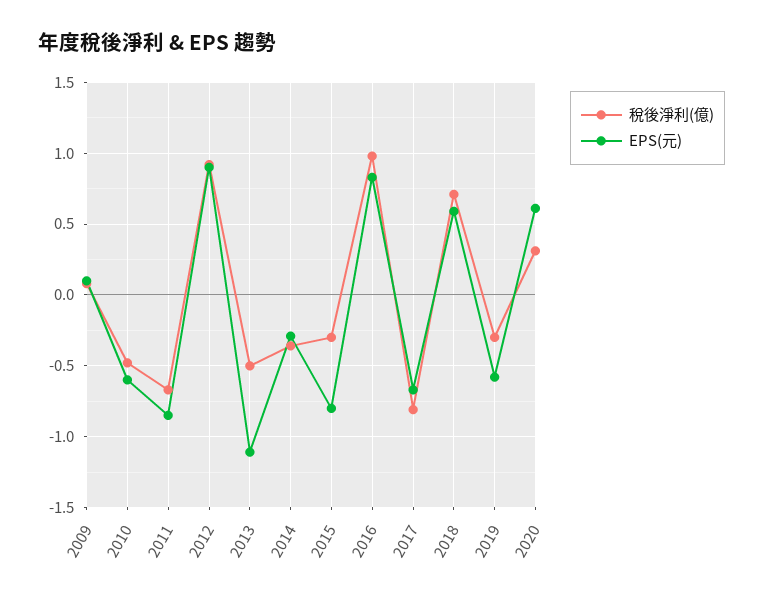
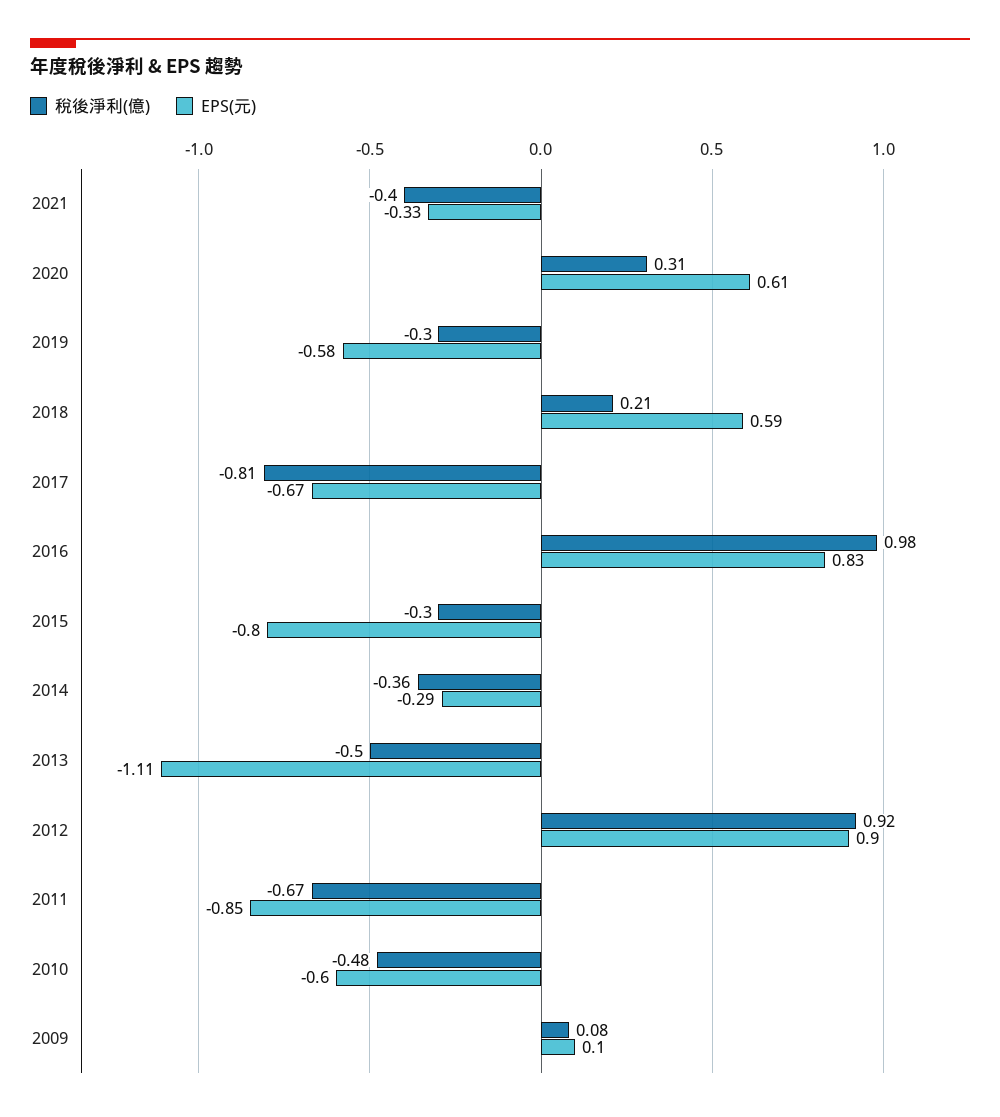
稅後淨利(億), 2018: 0.7 -> 0.21
稅後淨利(億), 2021: none -> -0.4
EPS(元), 2021: none -> -0.33

